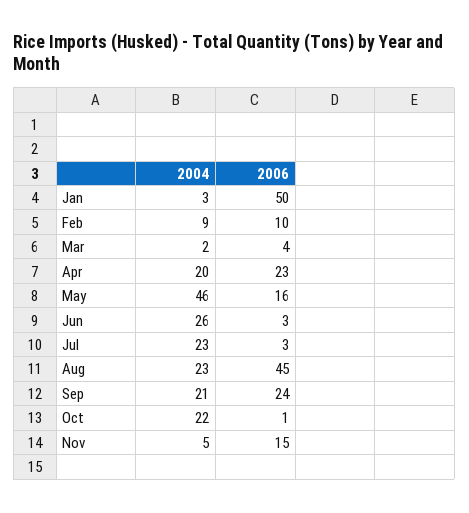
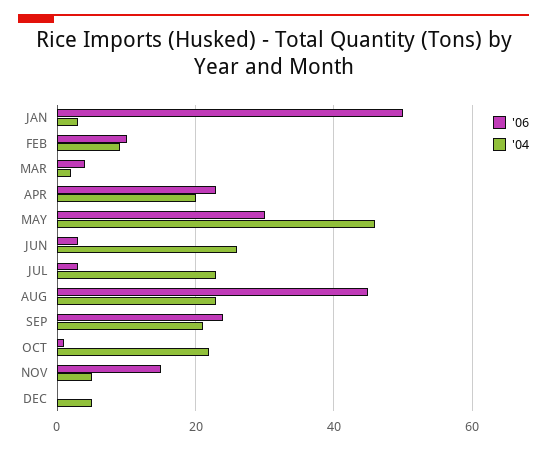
2006, May: 16 -> 30
2006, DEC: none -> 0
2004, DEC: none -> 5

